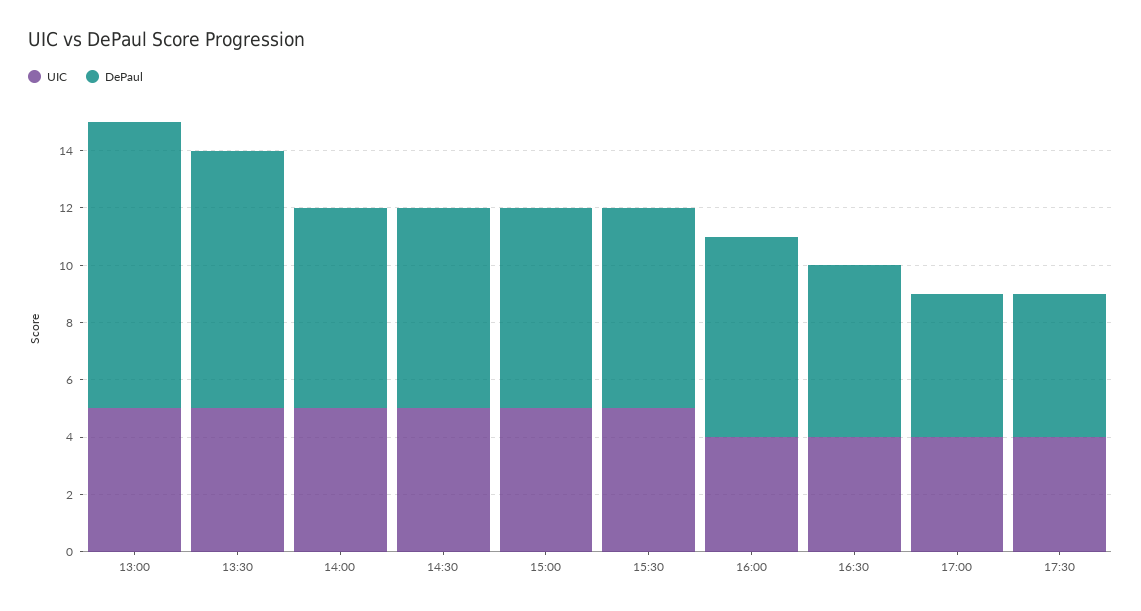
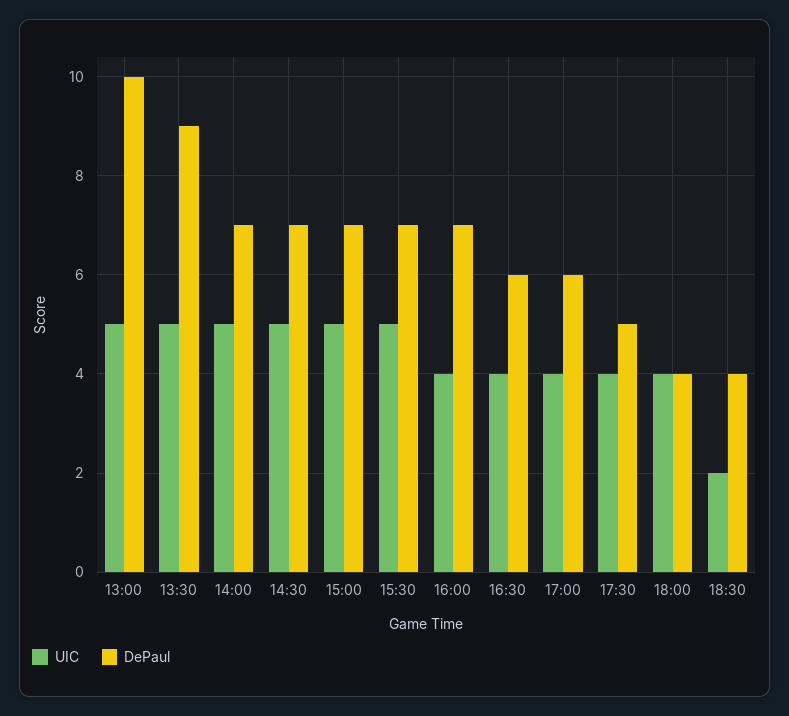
DePaul, 17:00: 5 -> 6
UIC, 18:00: none -> 4
DePaul, 18:00: none -> 4
UIC, 18:30: none -> 2
DePaul, 18:30: none -> 4

